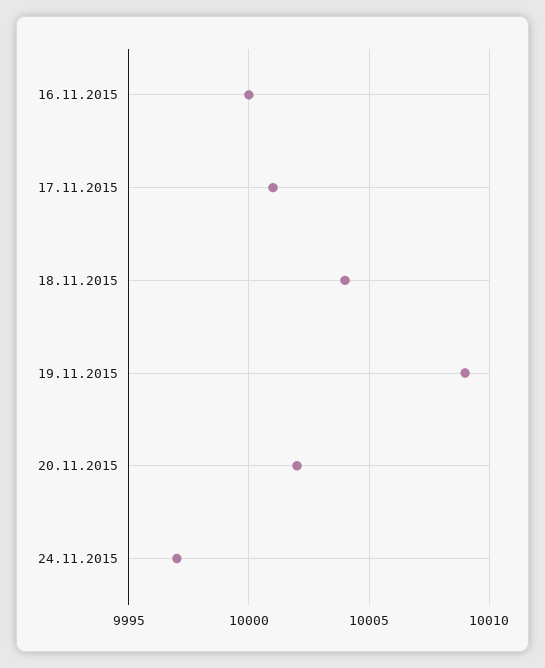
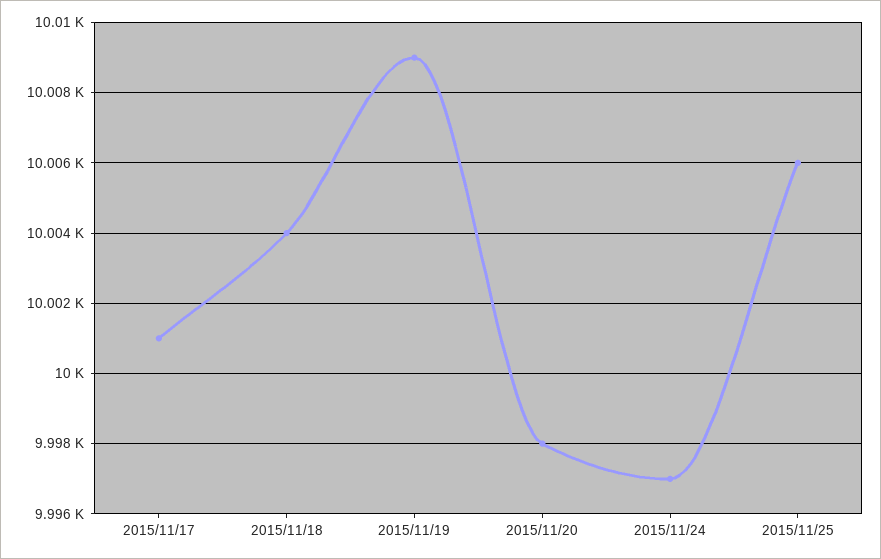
16.11.2015: 10000 -> none
20.11.2015: 10002 -> 9998
2015/11/25: none -> 10006

